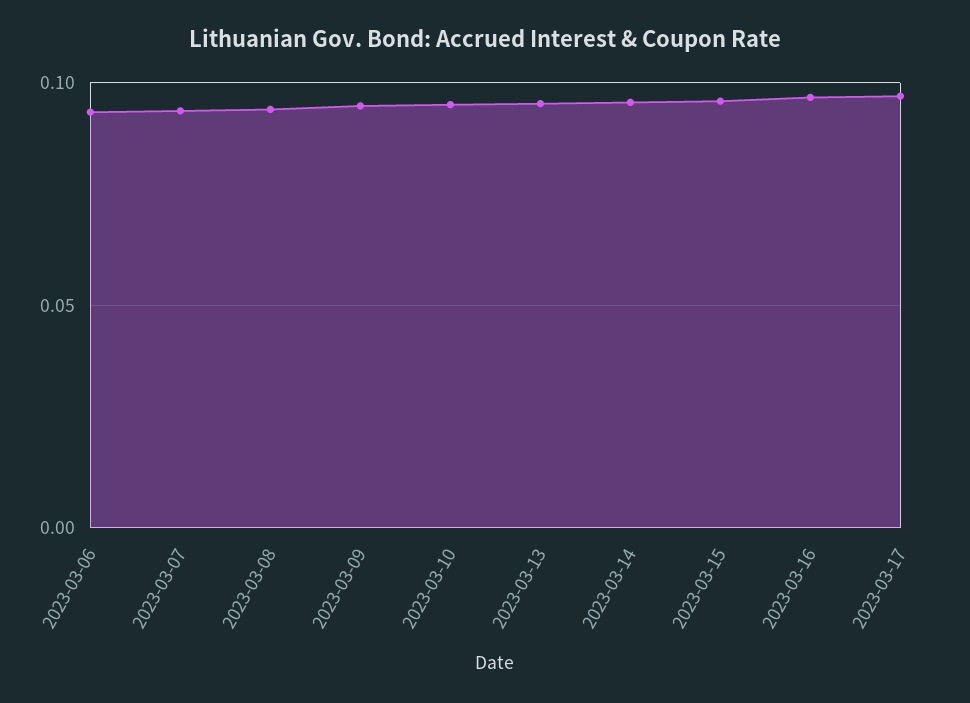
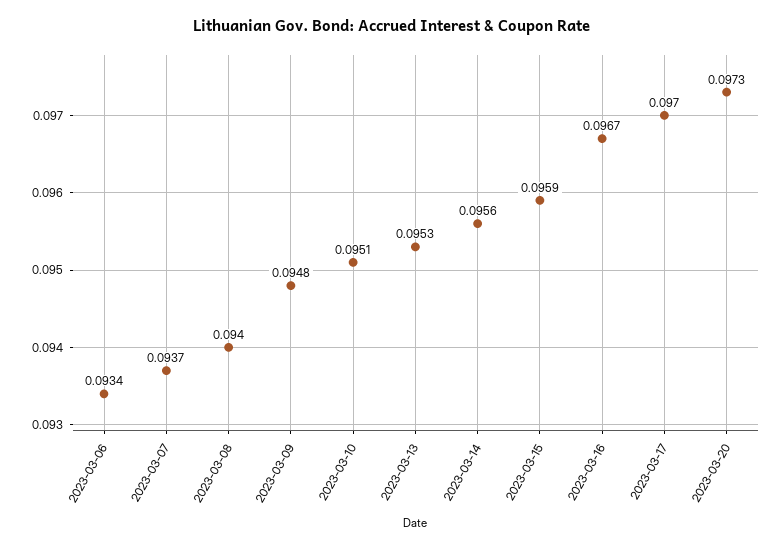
2023-03-20: none -> 0.0973

